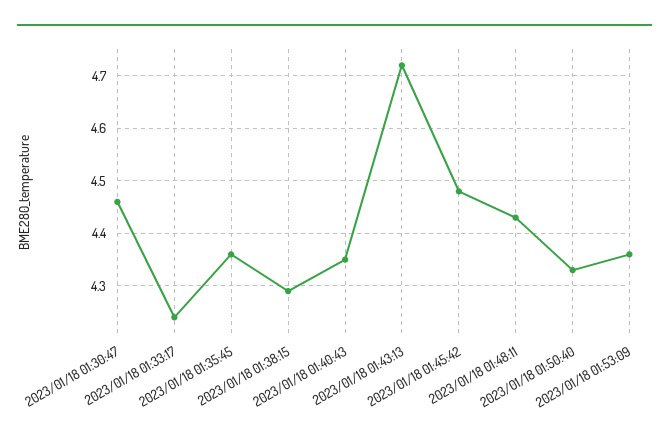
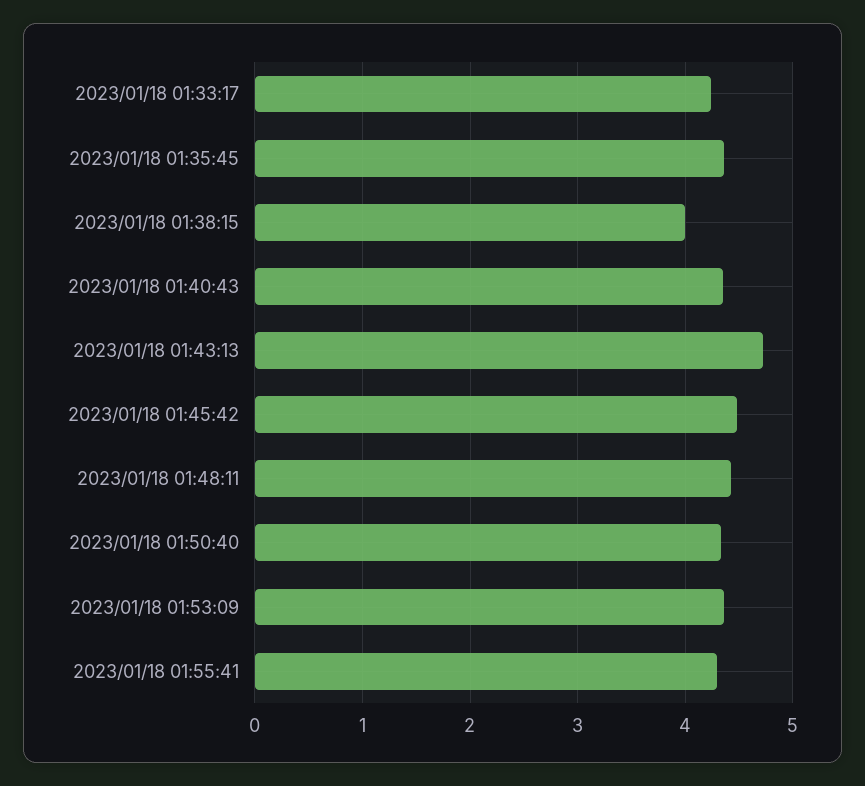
2023/01/18 01:30:47: 4.45 -> none
2023/01/18 01:38:15: 4.3 -> 4
2023/01/18 01:55:41: none -> 4.3

